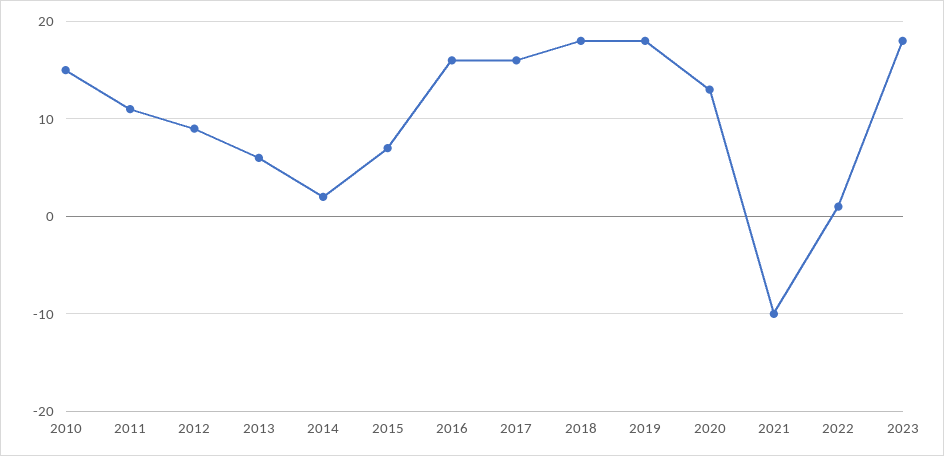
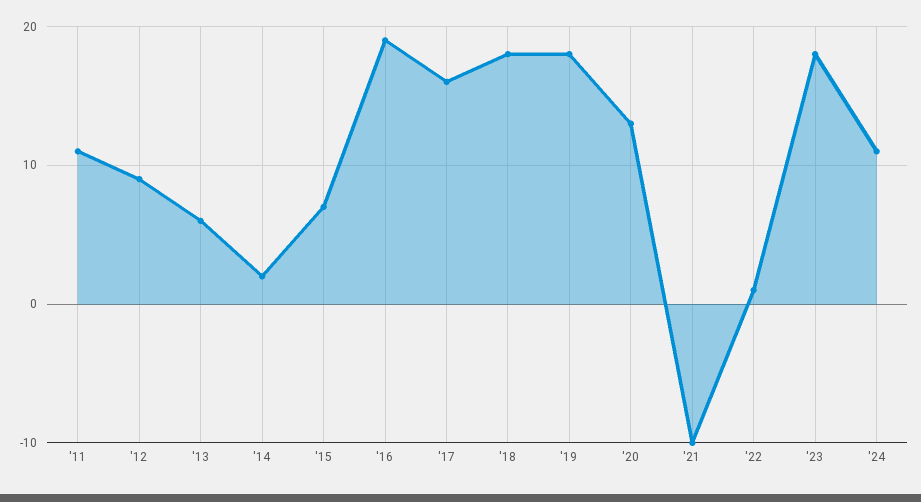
2010: 15 -> none
2016: 16 -> 19
'24: none -> 11

